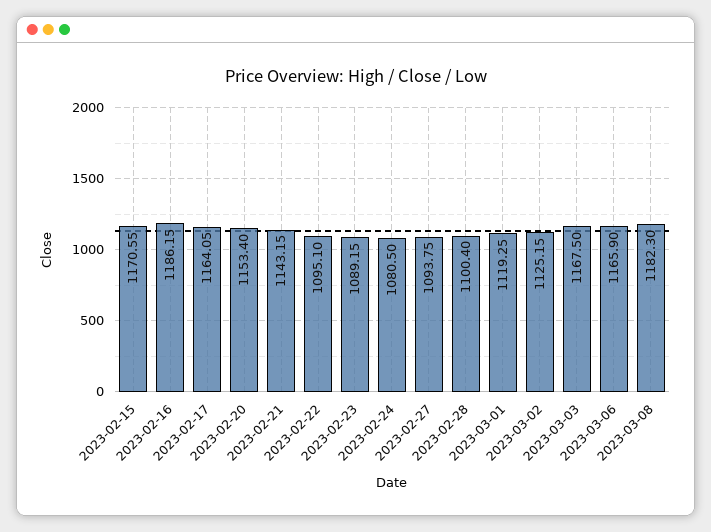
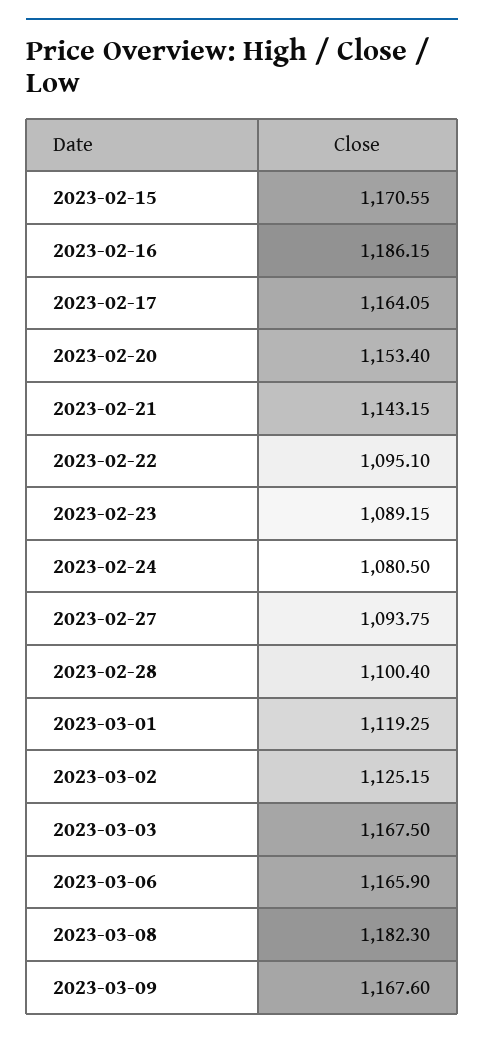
2023-03-09: none -> 1167.6

